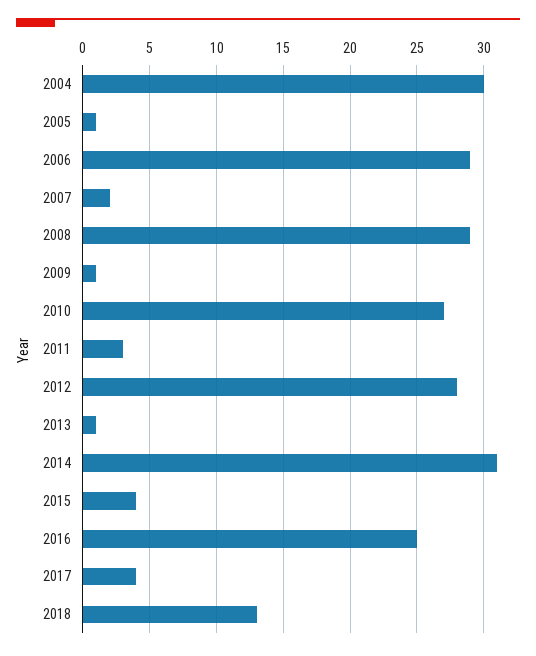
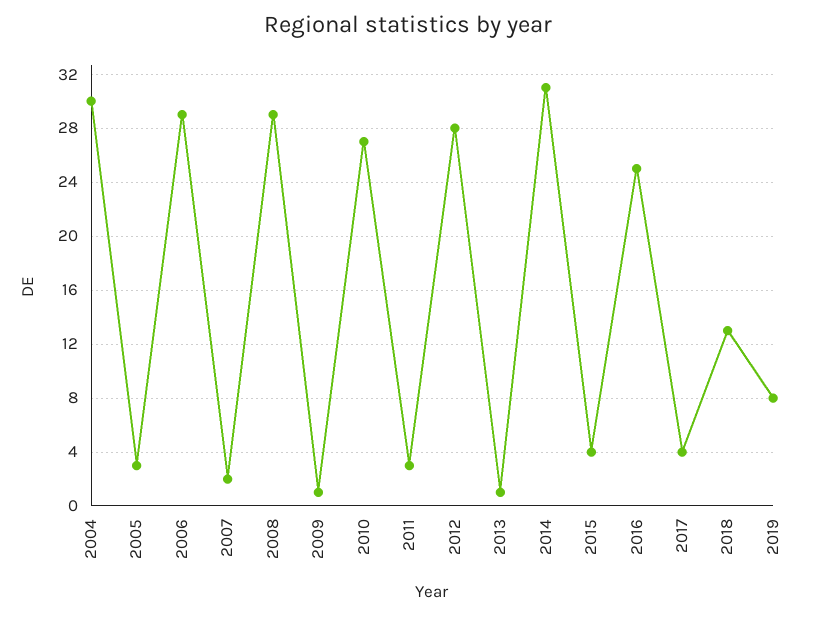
2005: 1 -> 3
2019: none -> 8

